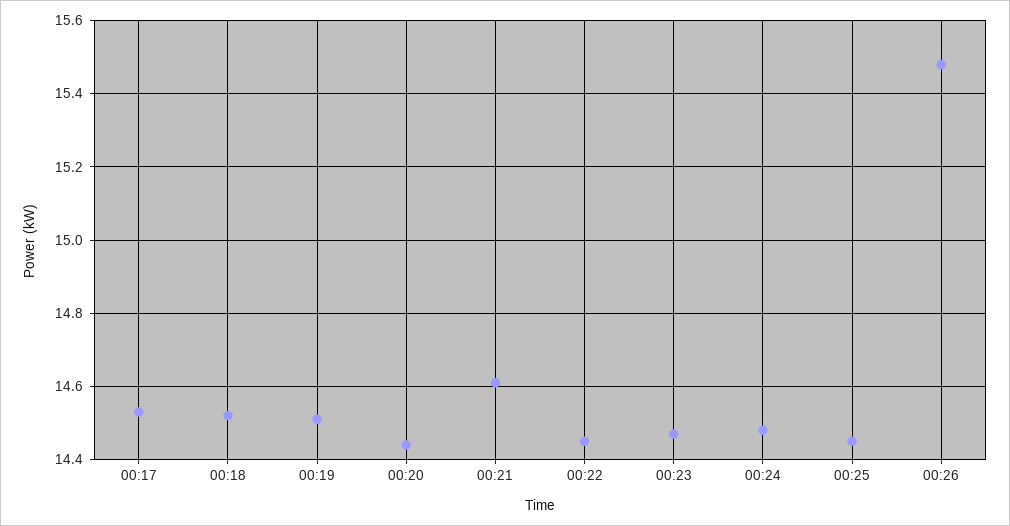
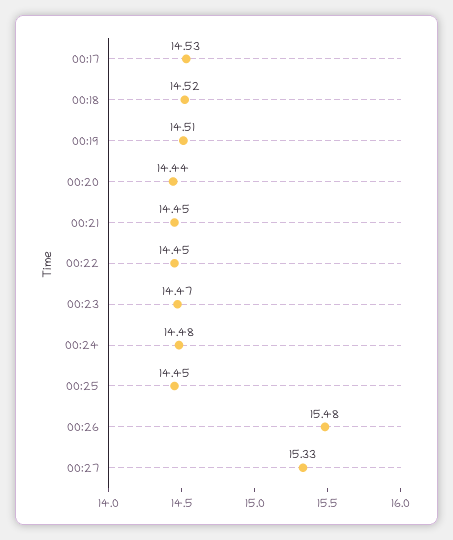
00:21: 14.6 -> 14.45
00:27: none -> 15.33

